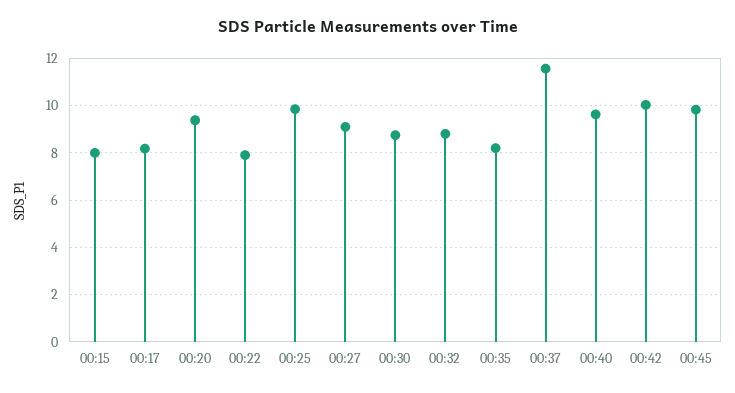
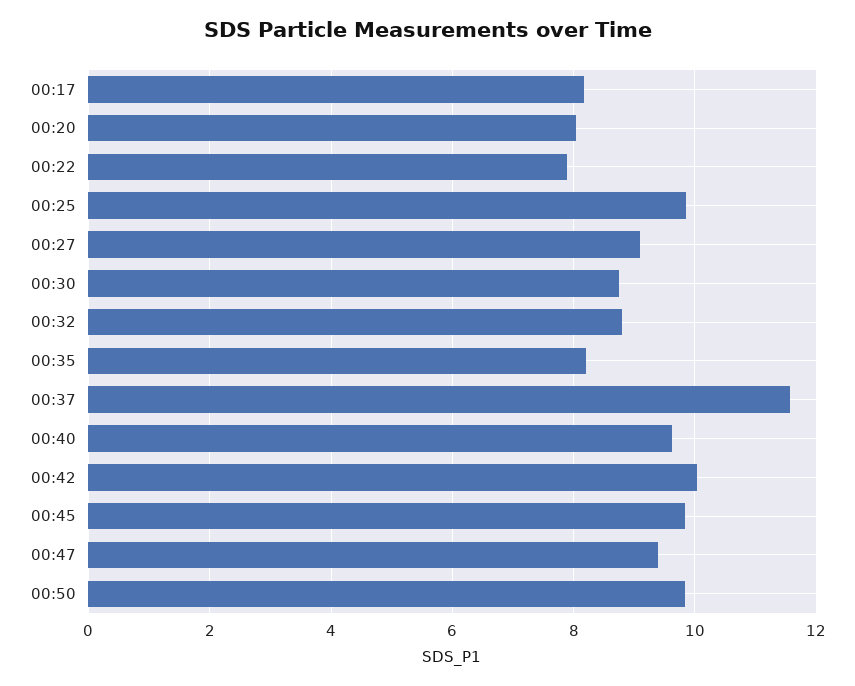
00:15: 8 -> none
00:20: 9.5 -> 8
00:47: none -> 9.4
00:50: none -> 9.8

